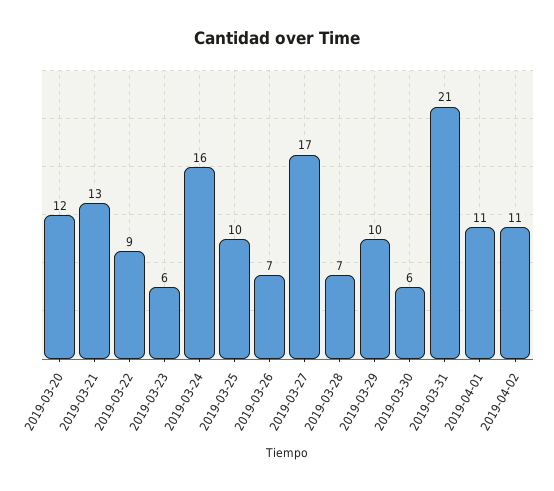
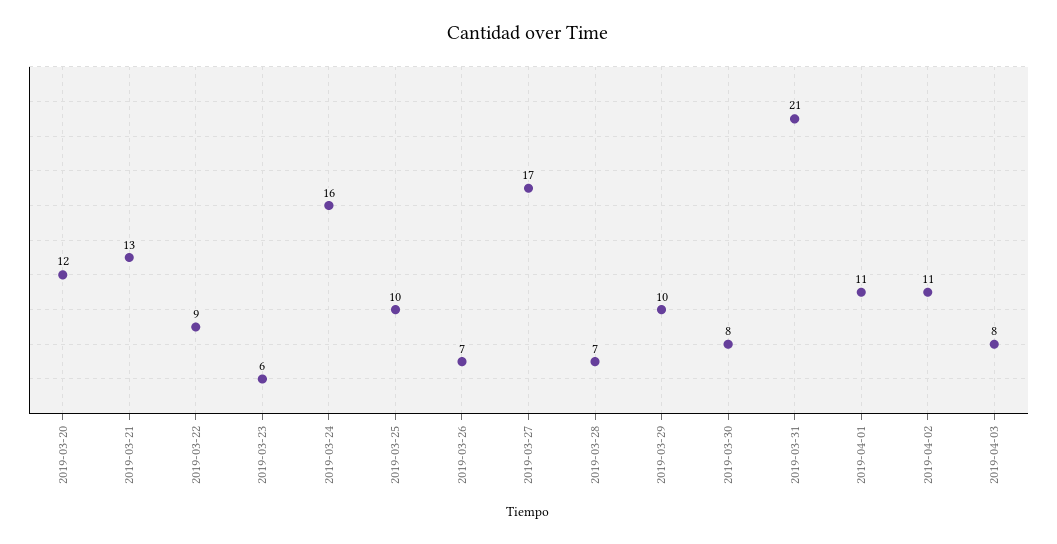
2019-03-30: 6 -> 8
2019-04-03: none -> 8

